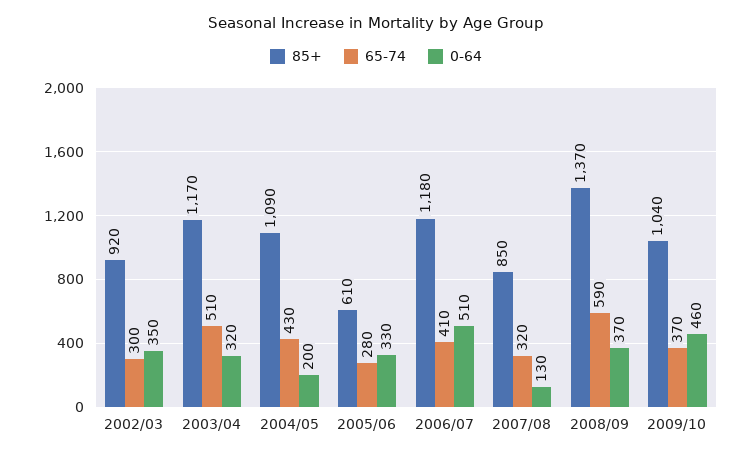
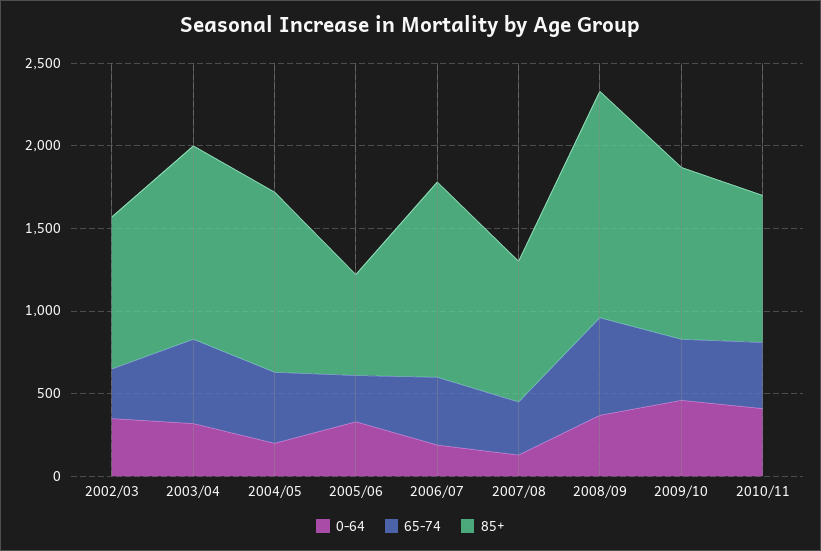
0-64, 2006/07: 510 -> 200
0-64, 2010/11: none -> 400
65-74, 2010/11: none -> 400
85+, 2010/11: none -> 900

